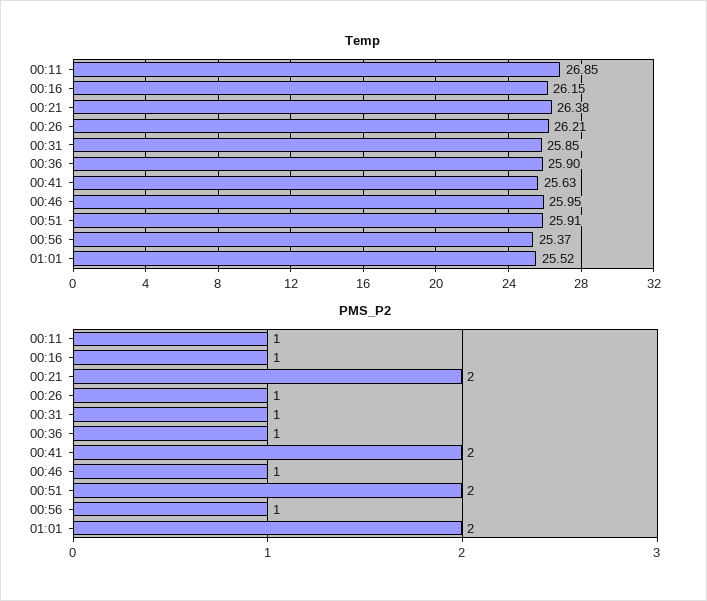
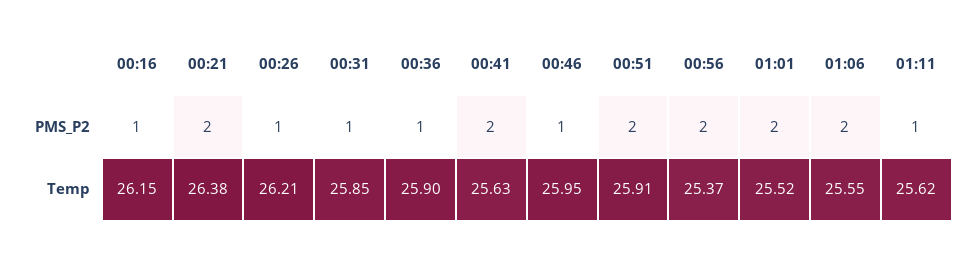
Temp, 00:11: 26.85 -> none
PMS_P2, 00:11: 1 -> none
PMS_P2, 00:56: 1 -> 2
PMS_P2, 01:06: none -> 2
PMS_P2, 01:11: none -> 1
Temp, 01:06: none -> 25.55
Temp, 01:11: none -> 25.62

